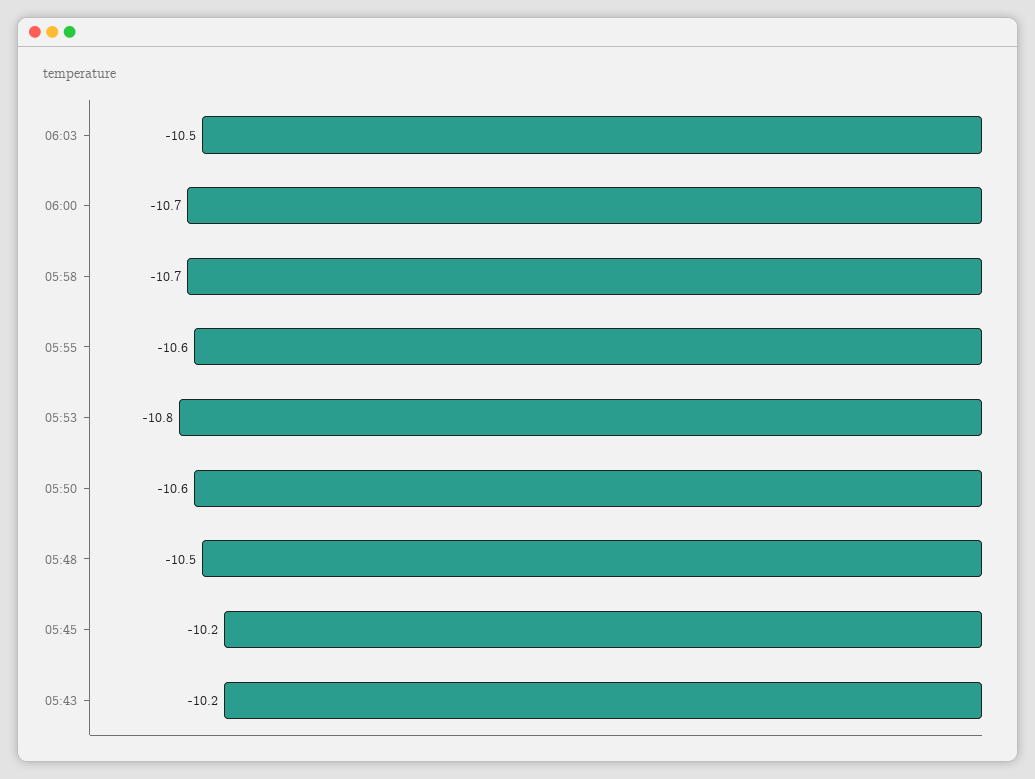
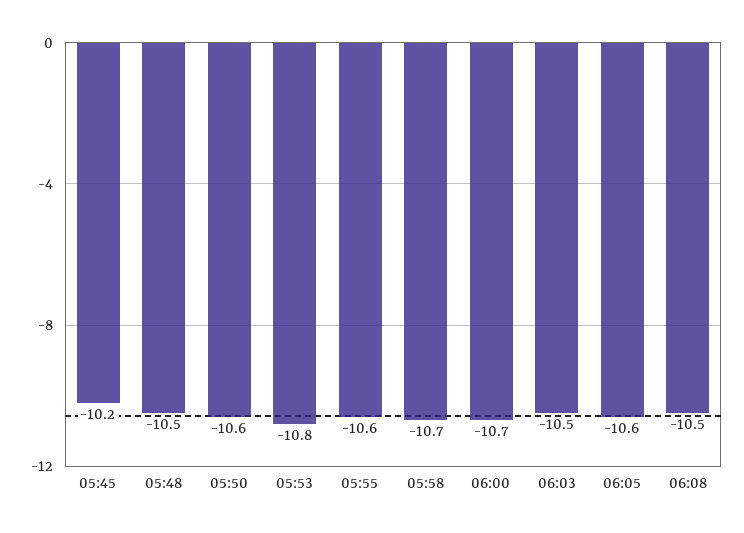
05:43: -10.2 -> none
06:05: none -> -10.6
06:08: none -> -10.5

